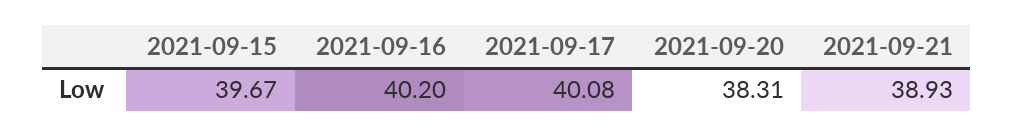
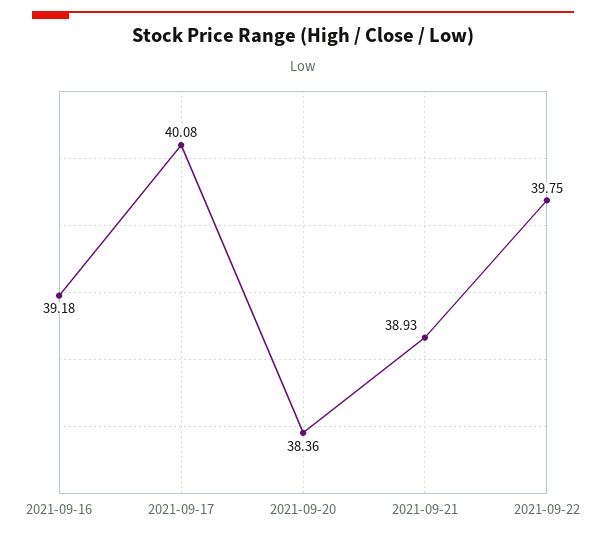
2021-09-15: 39.67 -> none
2021-09-16: 40.2 -> 39.18
2021-09-20: 38.31 -> 38.36
2021-09-22: none -> 39.75

